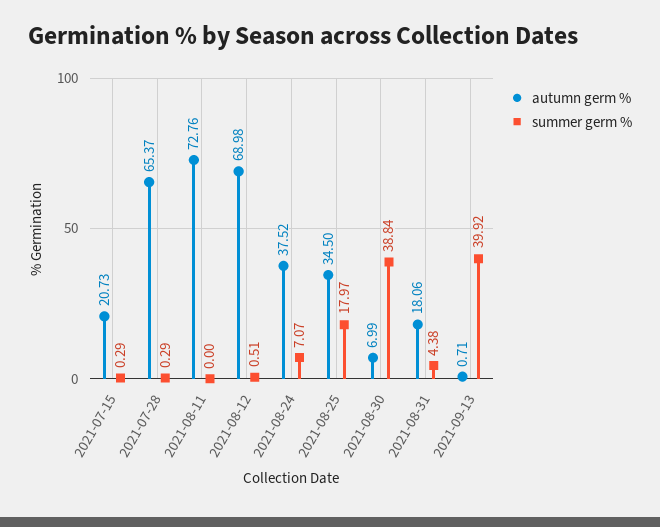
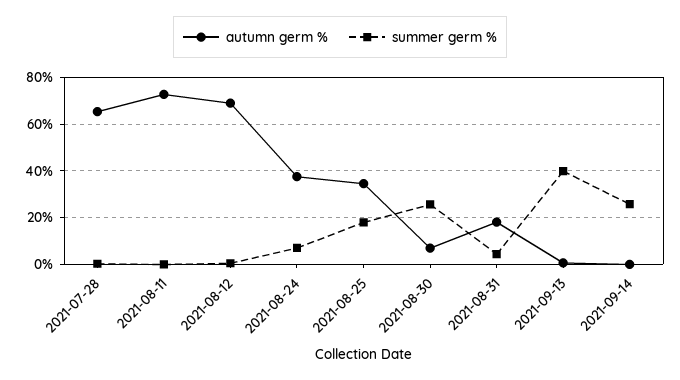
autumn germ %, 2021-07-15: 20.73 -> none
summer germ %, 2021-07-15: 0.29 -> none
summer germ %, 2021-08-30: 38.84 -> 25
autumn germ %, 2021-09-14: none -> 0
summer germ %, 2021-09-14: none -> 25

